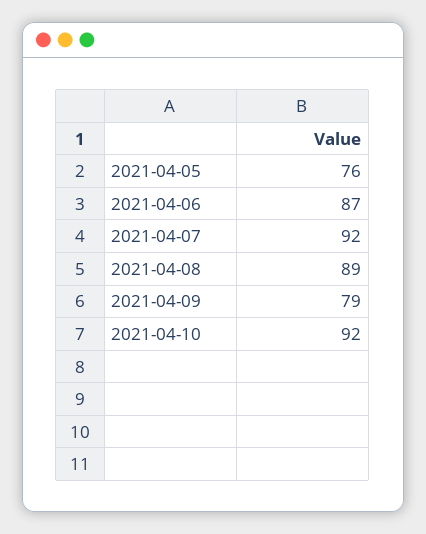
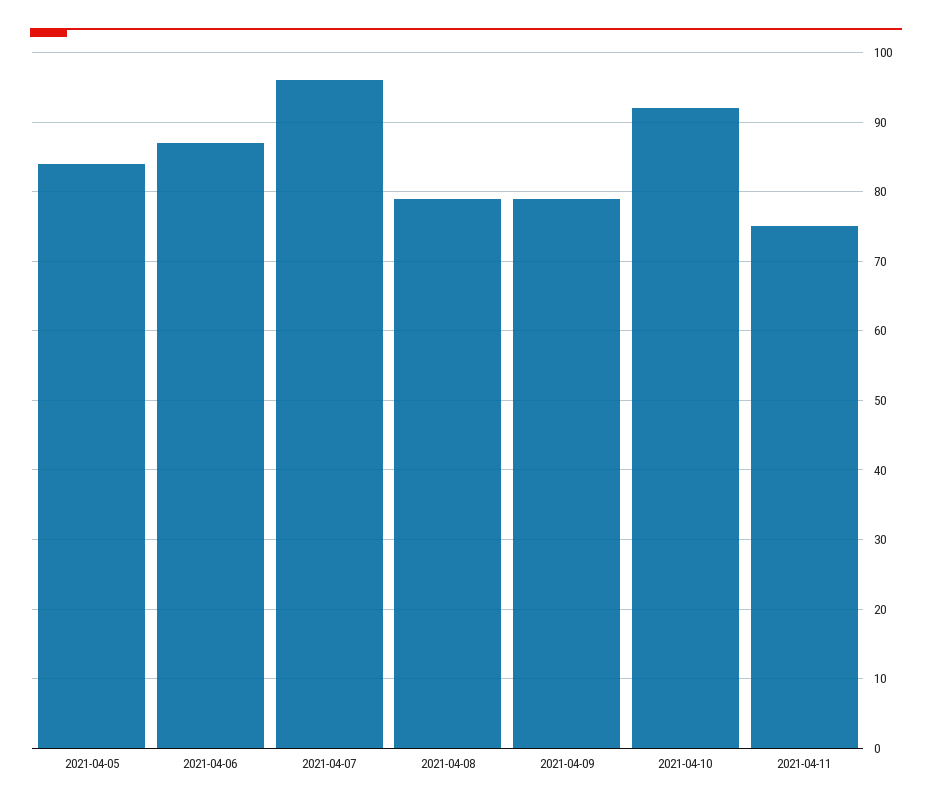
2021-04-05: 76 -> 84
2021-04-07: 92 -> 96
2021-04-08: 89 -> 79
2021-04-11: none -> 75

